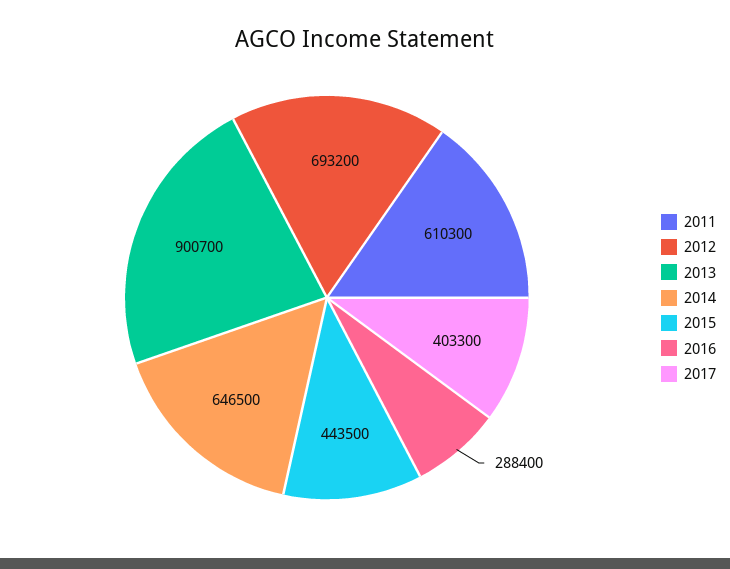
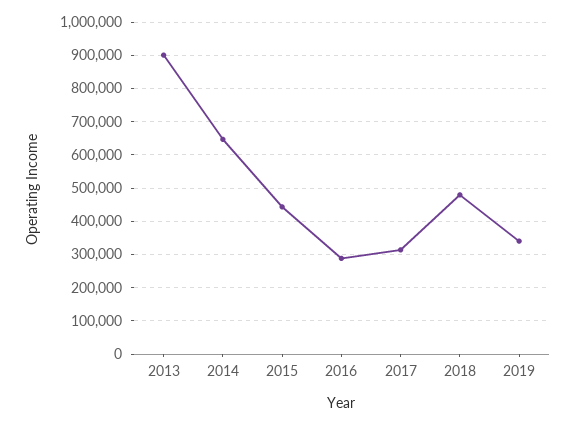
2011: 610300 -> none
2012: 693200 -> none
2017: 403300 -> 320000
2018: none -> 480000
2019: none -> 340000

